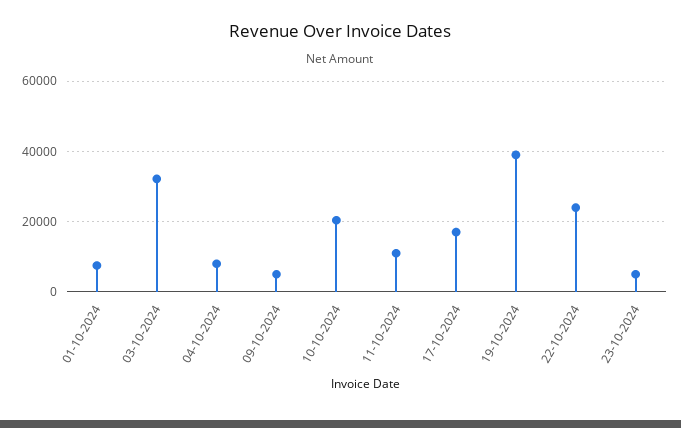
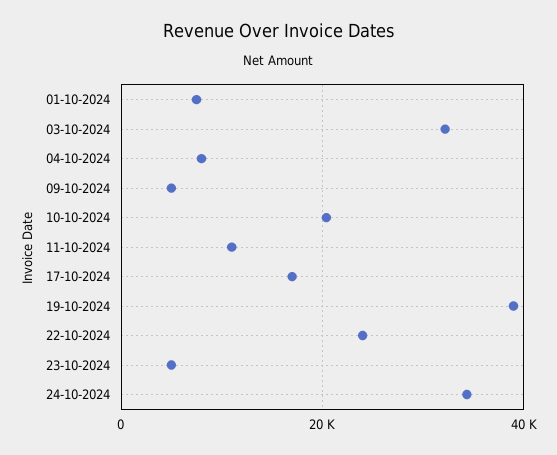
24-10-2024: none -> 34000

